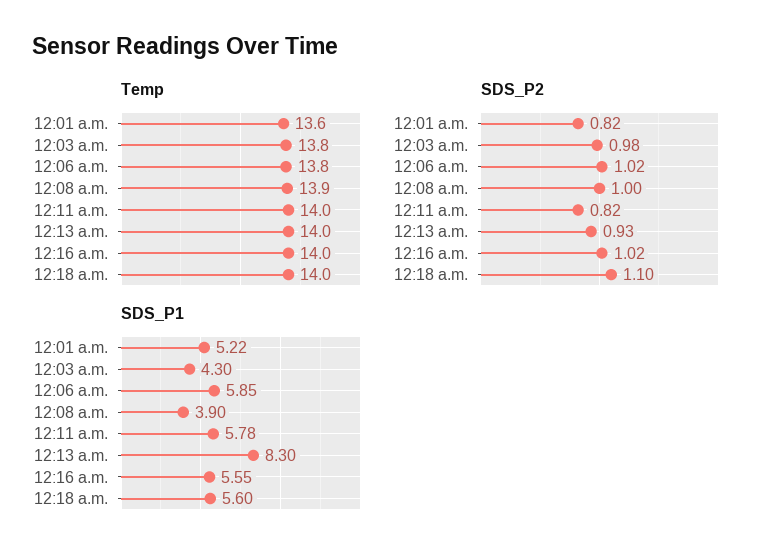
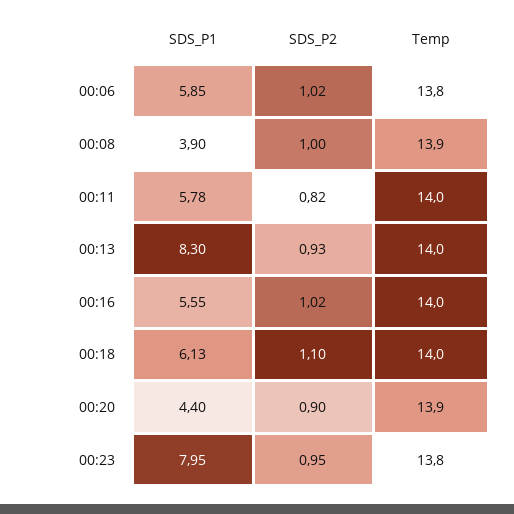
Temp, 12:01 a.m.: 13.6 -> none
Temp, 12:03 a.m.: 13.8 -> none
SDS_P2, 12:01 a.m.: 0.82 -> none
SDS_P2, 12:03 a.m.: 0.98 -> none
SDS_P1, 12:01 a.m.: 5.22 -> none
SDS_P1, 12:03 a.m.: 4.3 -> none
SDS_P1, 12:18 a.m.: 5.6 -> 6.13
SDS_P1, 00:20: none -> 4.4
SDS_P2, 00:20: none -> 0.9
Temp, 00:20: none -> 13.9
SDS_P1, 00:23: none -> 7.95
SDS_P2, 00:23: none -> 0.95
Temp, 00:23: none -> 13.8

